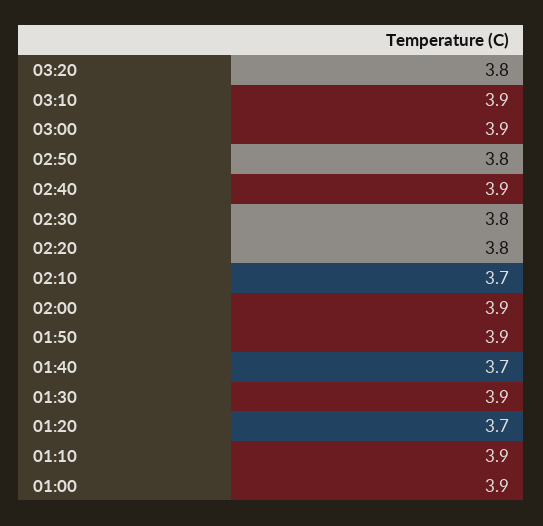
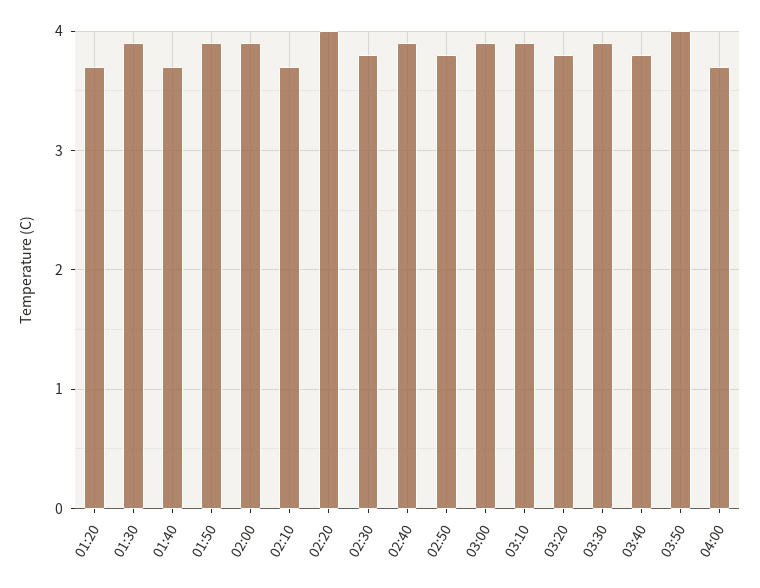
02:20: 3.8 -> 4
01:10: 3.9 -> none
01:00: 3.9 -> none
03:30: none -> 3.9
03:40: none -> 3.8
03:50: none -> 4
04:00: none -> 3.7

